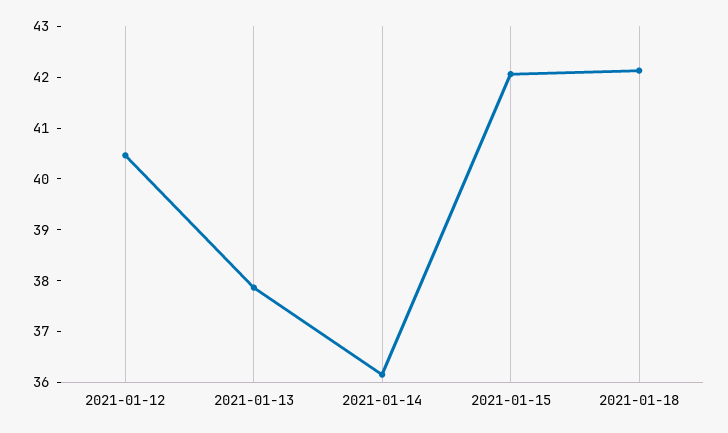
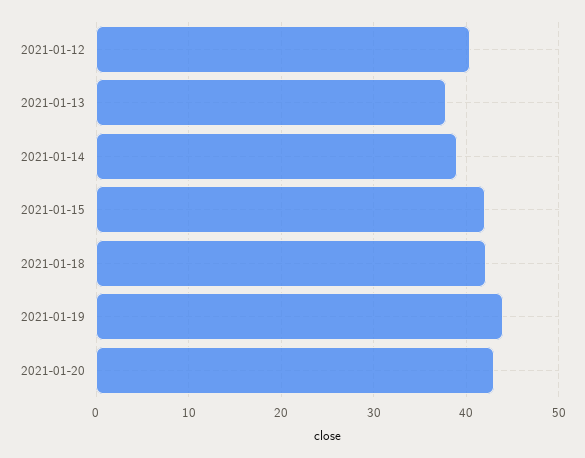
2021-01-14: 36.2 -> 39
2021-01-19: none -> 44
2021-01-20: none -> 43

